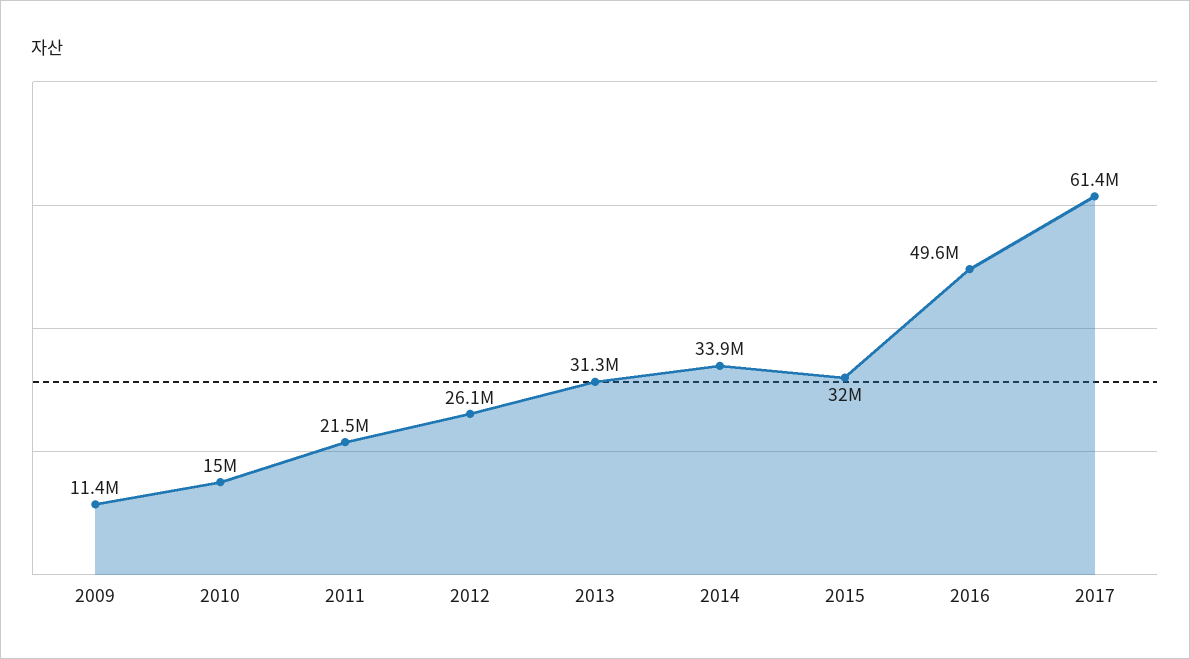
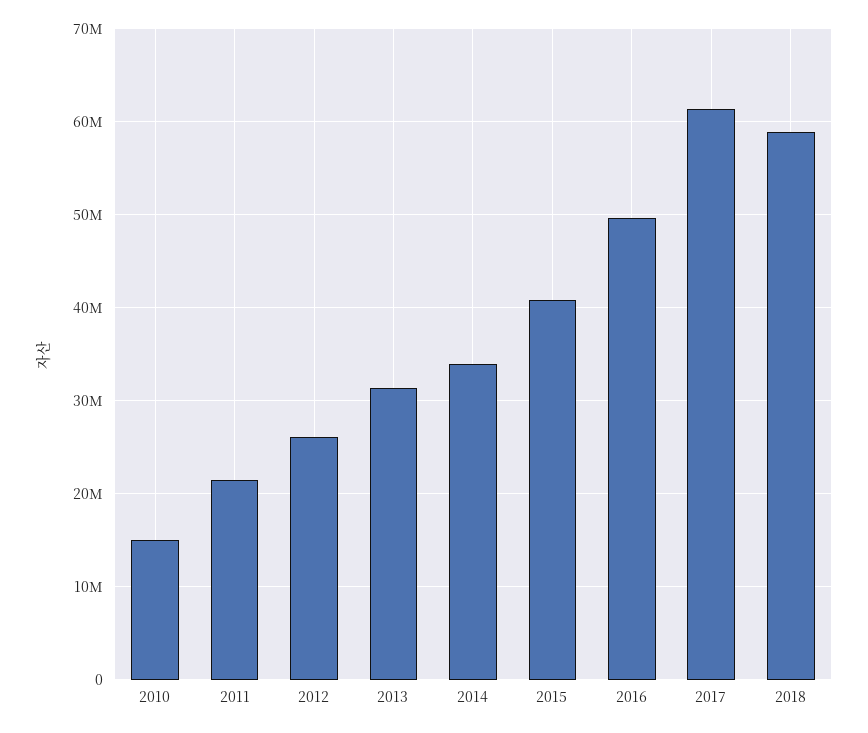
2009: 11400000 -> none
2015: 32000000 -> 41000000
2018: none -> 59000000

